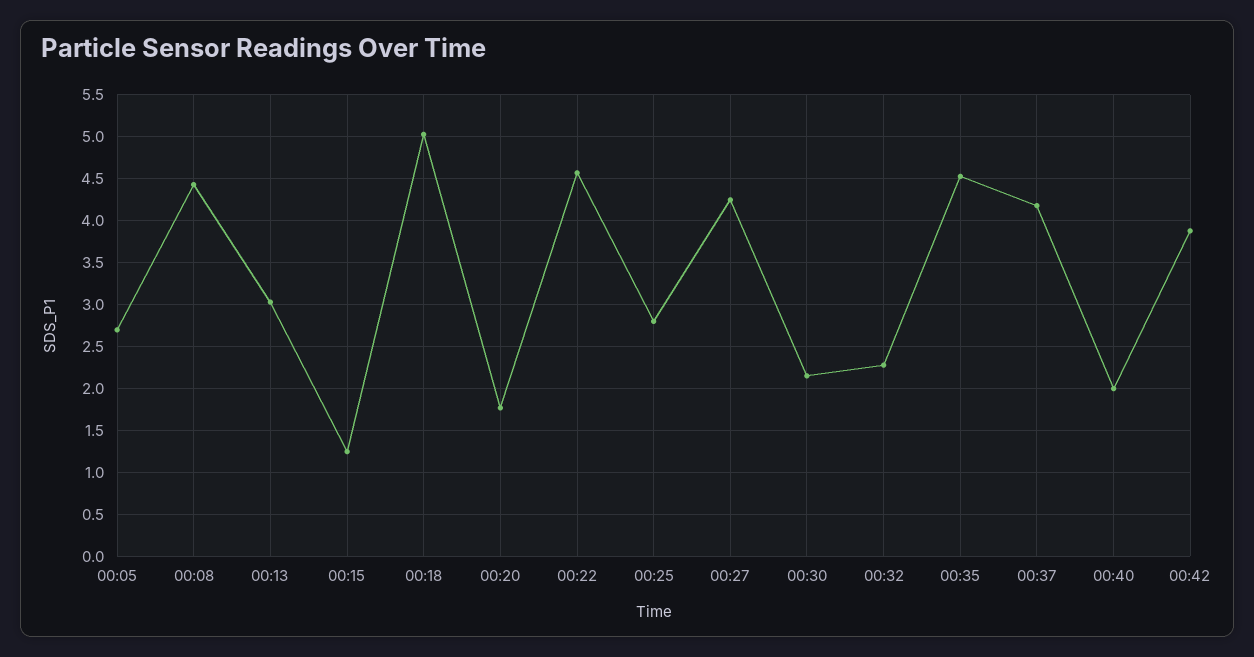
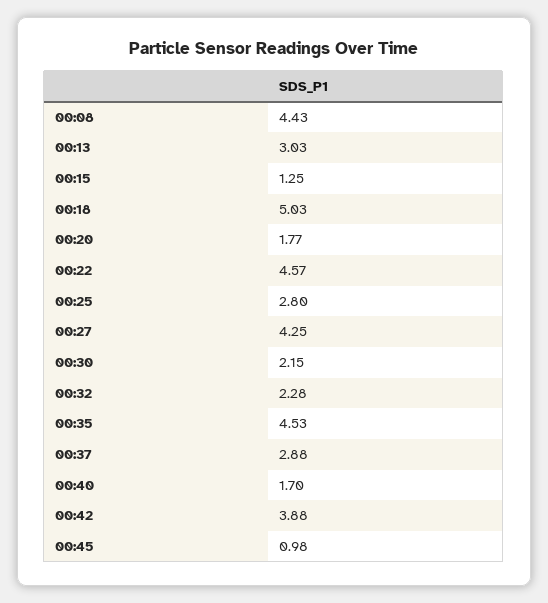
00:05: 2.7 -> none
00:37: 4.2 -> 2.88
00:40: 2 -> 1.7
00:45: none -> 0.98

